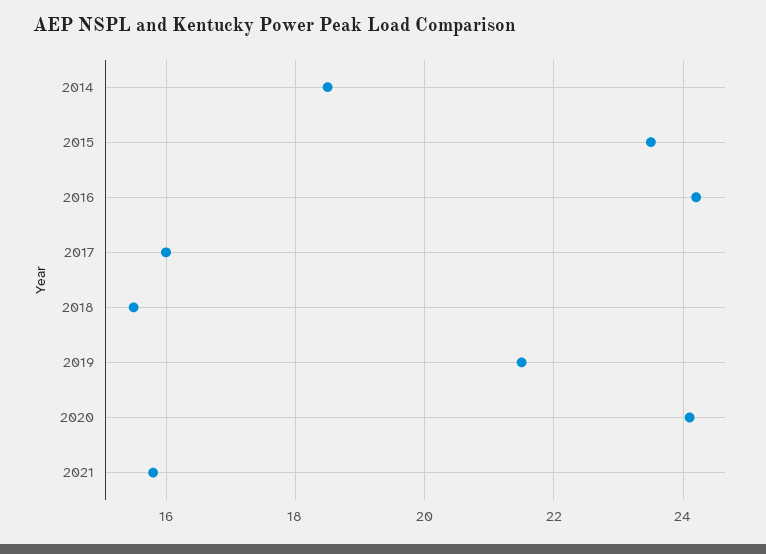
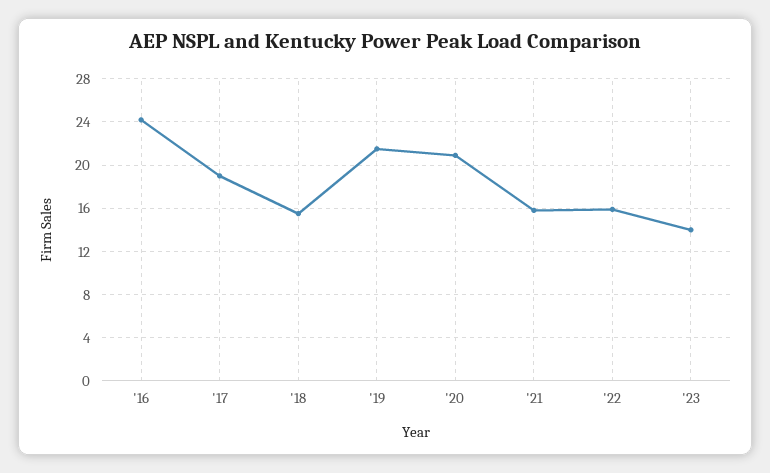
2014: 18.5 -> none
2015: 23.5 -> none
2017: 16 -> 19
2020: 24 -> 21
'22: none -> 16
'23: none -> 14

